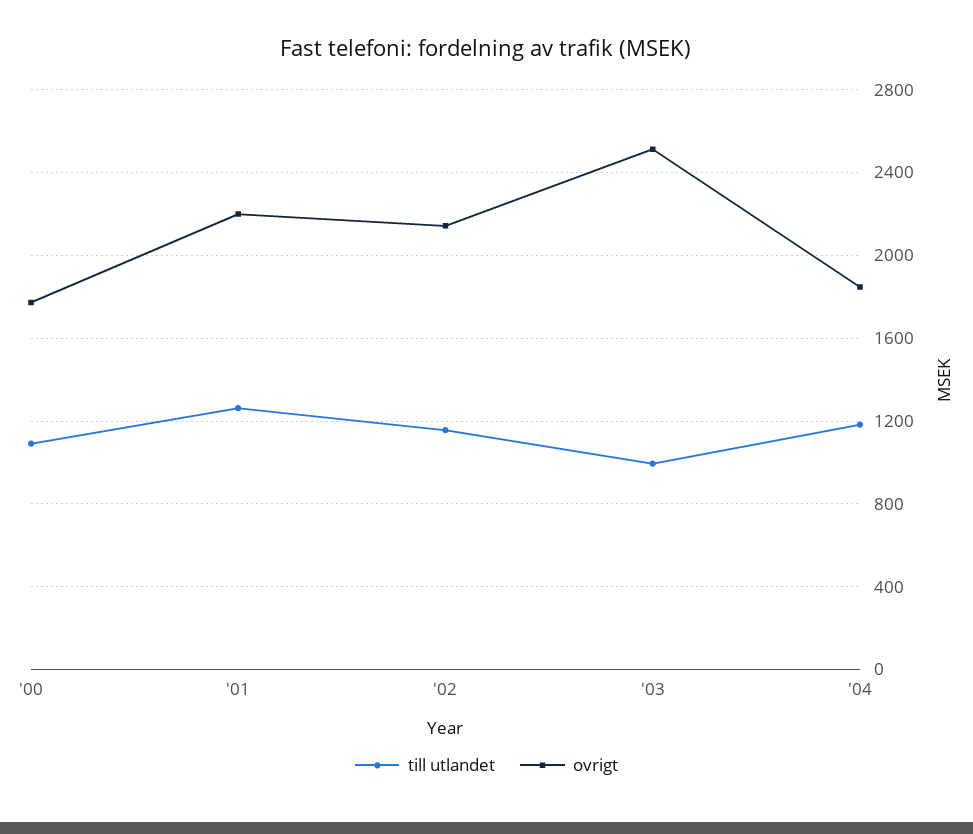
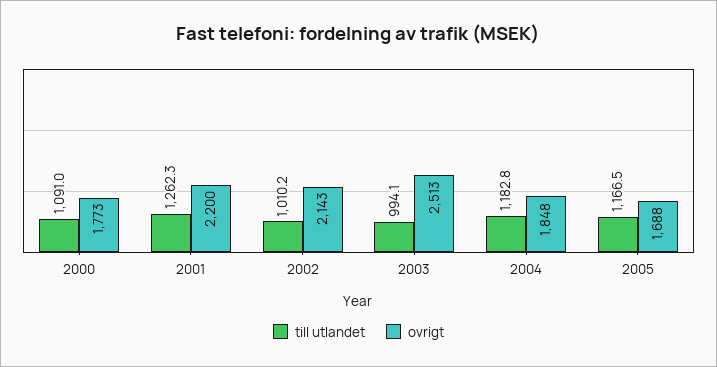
till utlandet, '02: 1150 -> 1010.2
till utlandet, 2005: none -> 1166.5
ovrigt, 2005: none -> 1688

